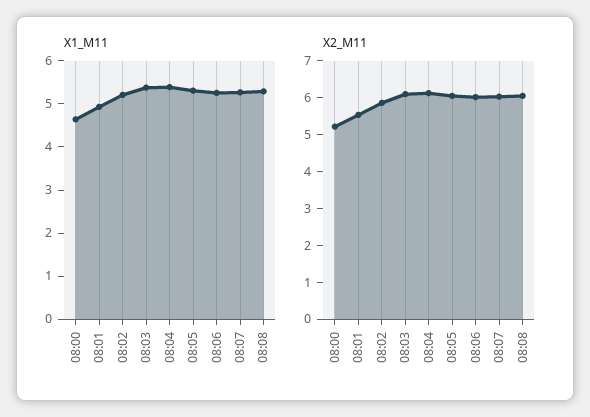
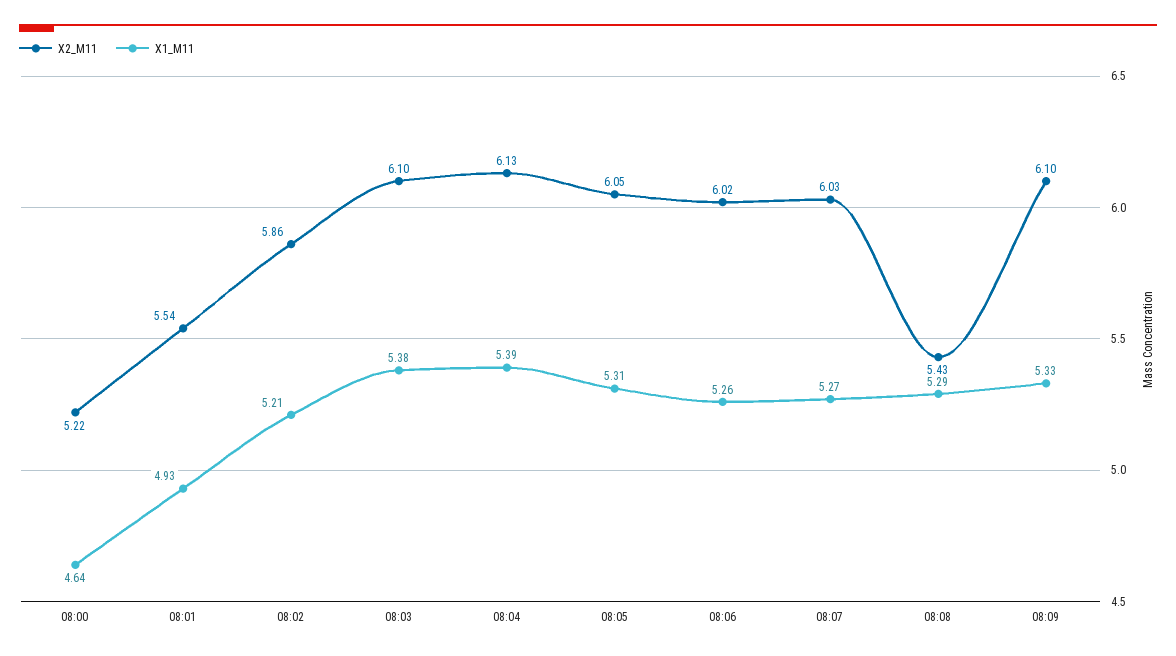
X2_M11, 08:08: 6 -> 5.43
X2_M11, 08:09: none -> 6.1
X1_M11, 08:09: none -> 5.33

